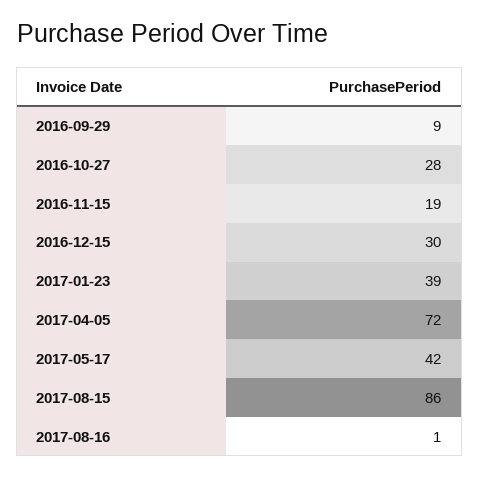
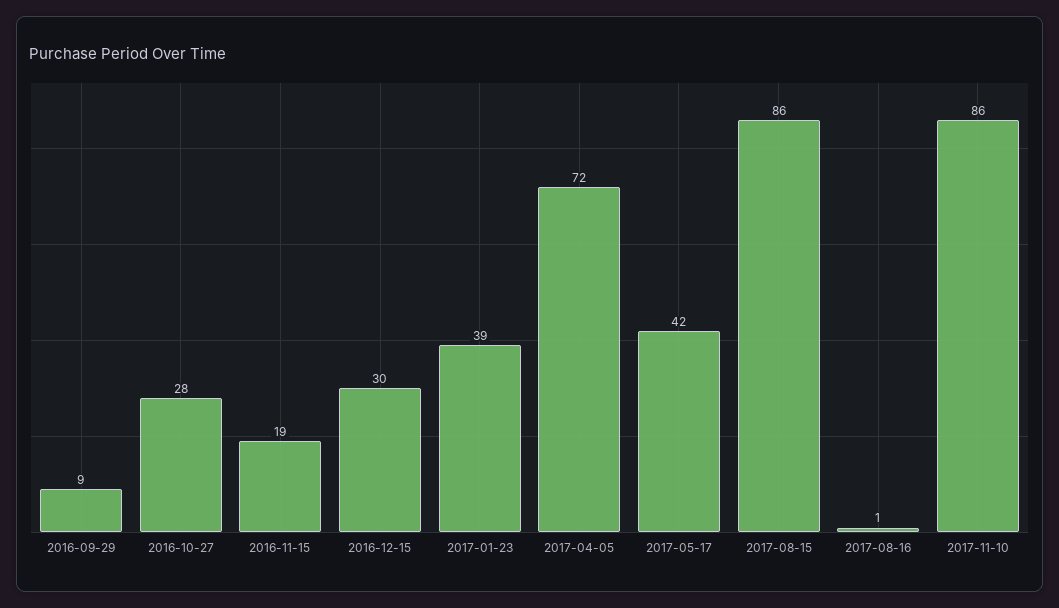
2017-11-10: none -> 86

